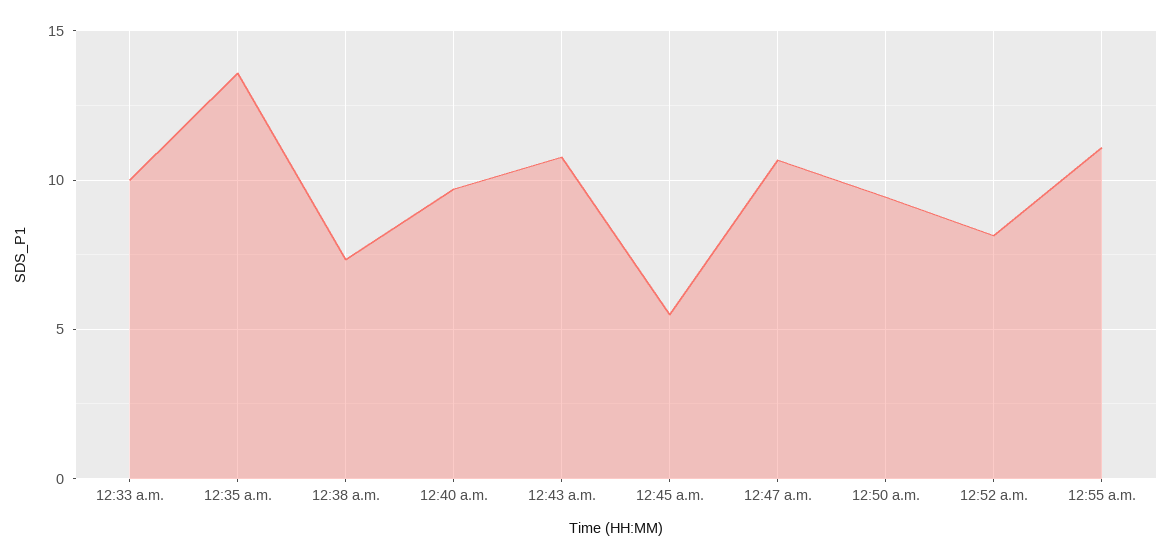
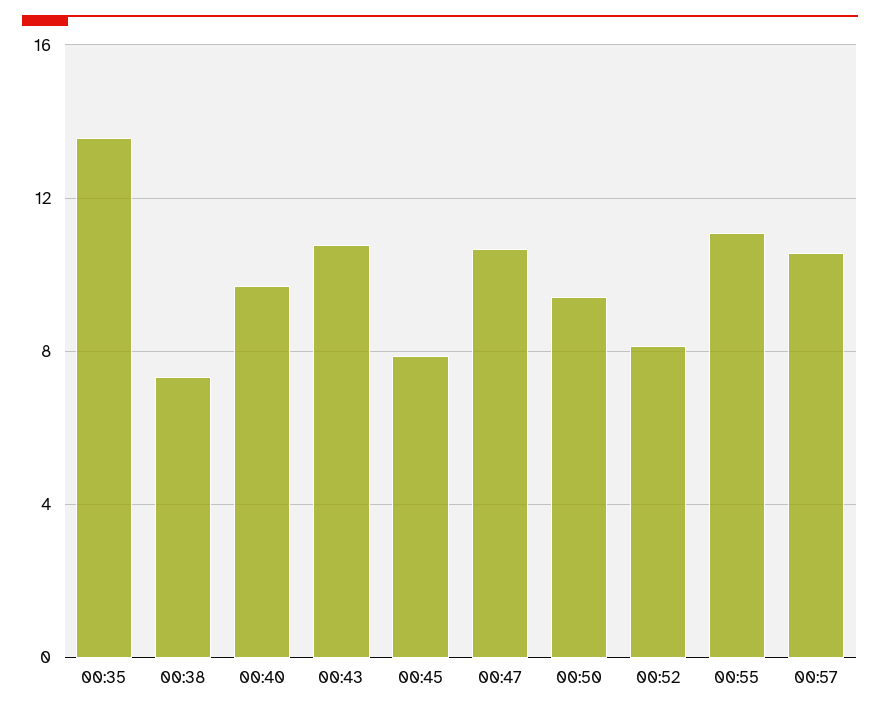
12:33 a.m.: 10 -> none
12:45 a.m.: 5.5 -> 8
00:57: none -> 10.5

